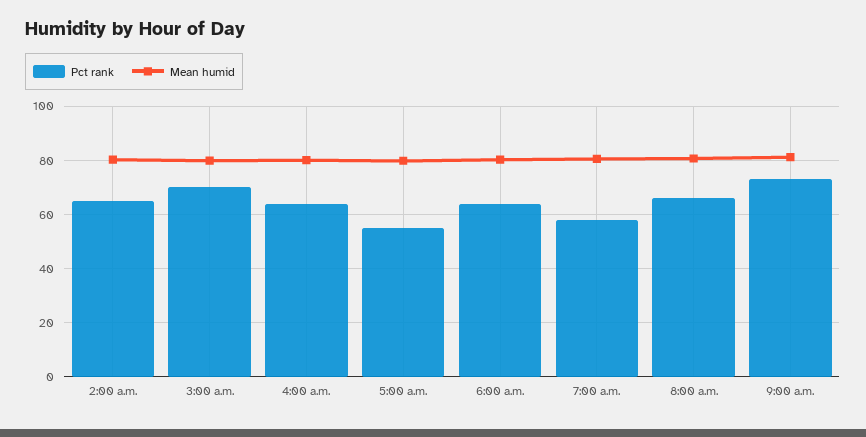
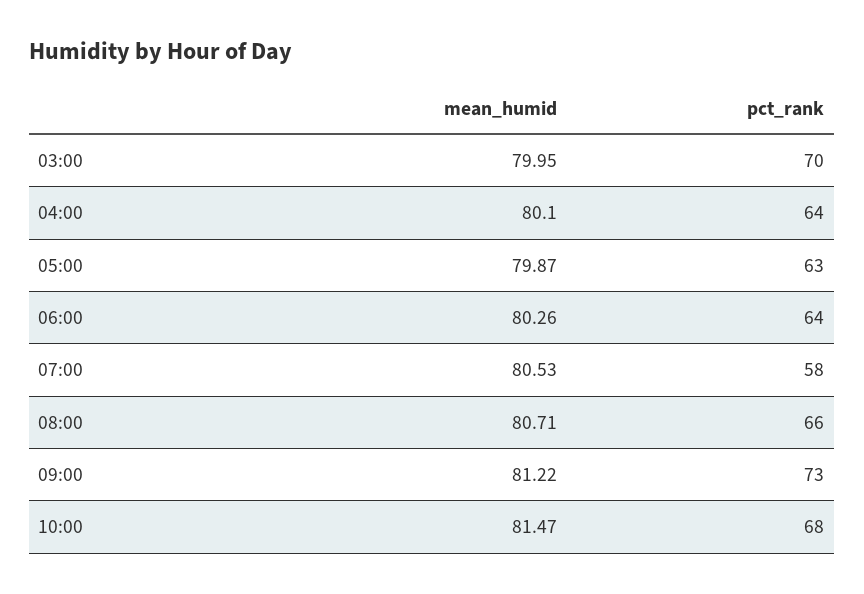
Pct rank, 2:00 a.m.: 65 -> none
Mean humid, 2:00 a.m.: 80 -> none
Pct rank, 5:00 a.m.: 55 -> 63
Mean humid, 10:00: none -> 81.47
Pct rank, 10:00: none -> 68

